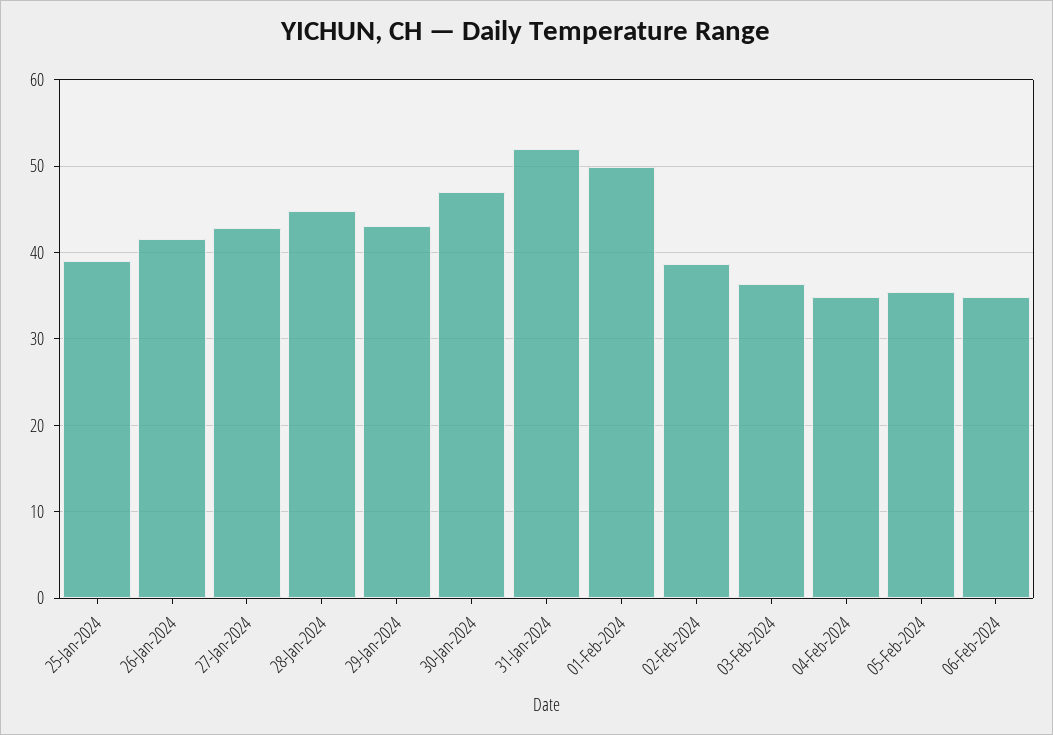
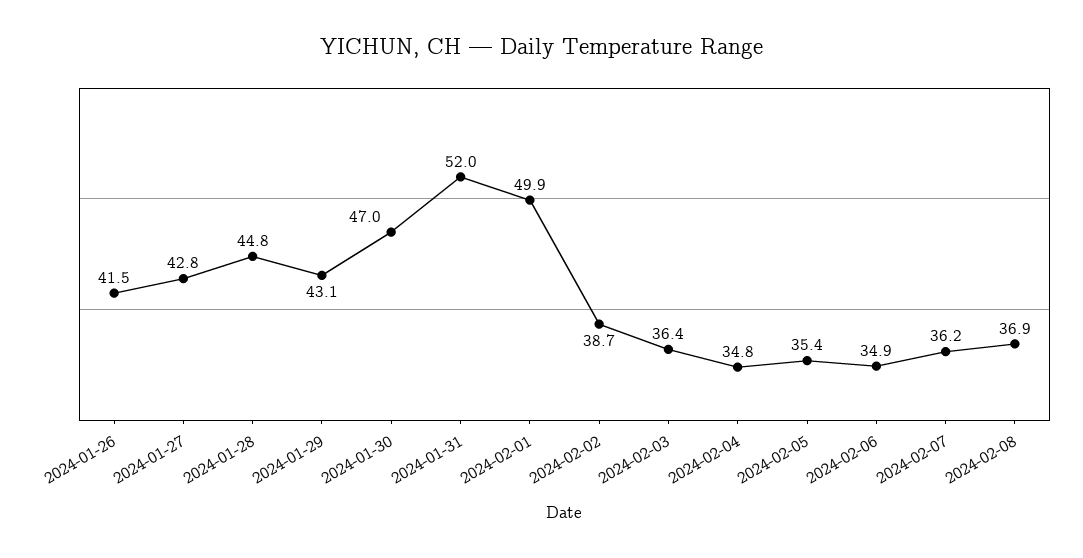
25-Jan-2024: 39 -> none
2024-02-07: none -> 36.2
2024-02-08: none -> 36.9

